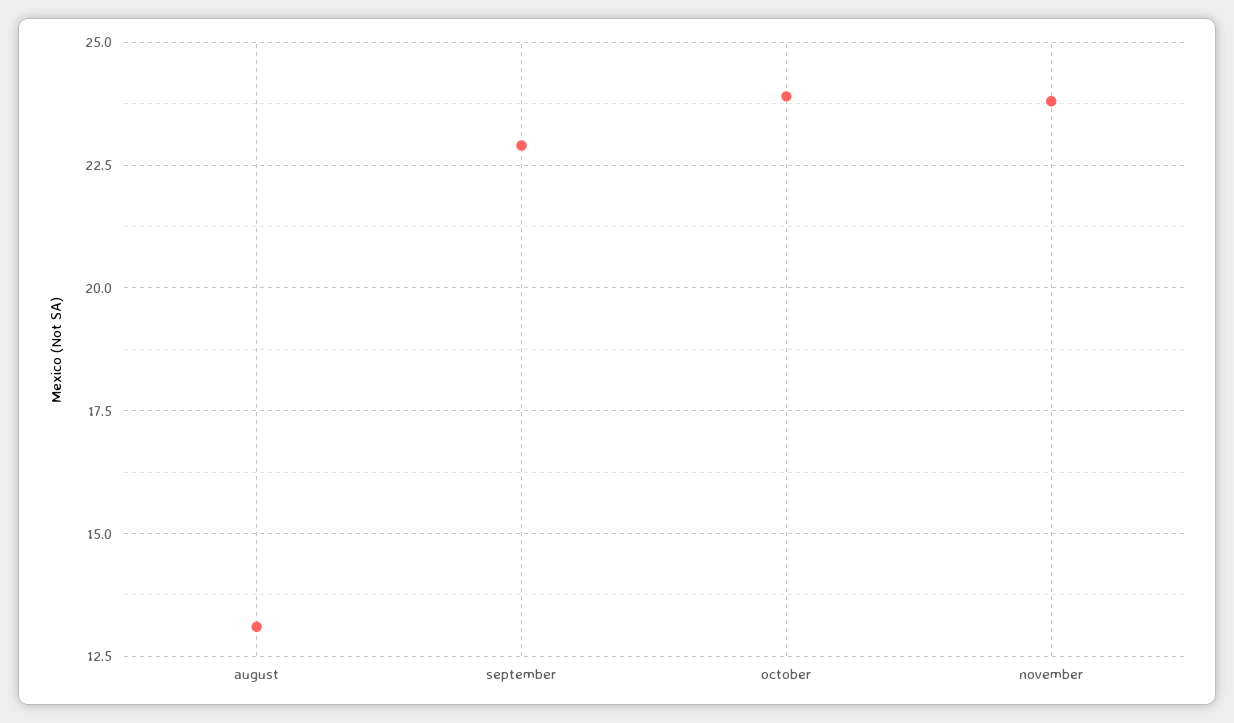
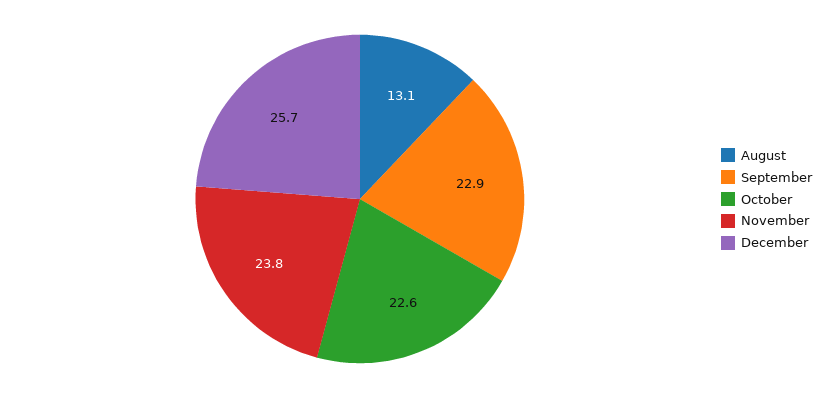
october: 24 -> 22.6
December: none -> 25.7

